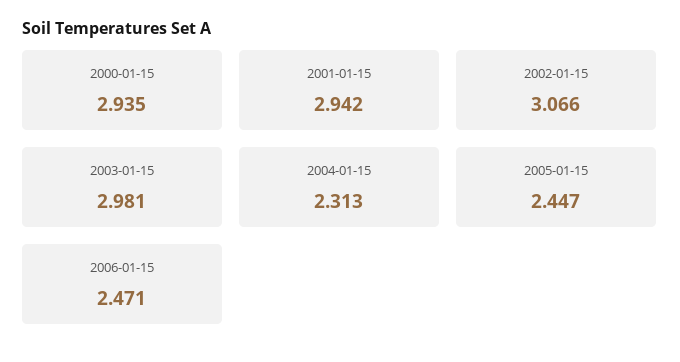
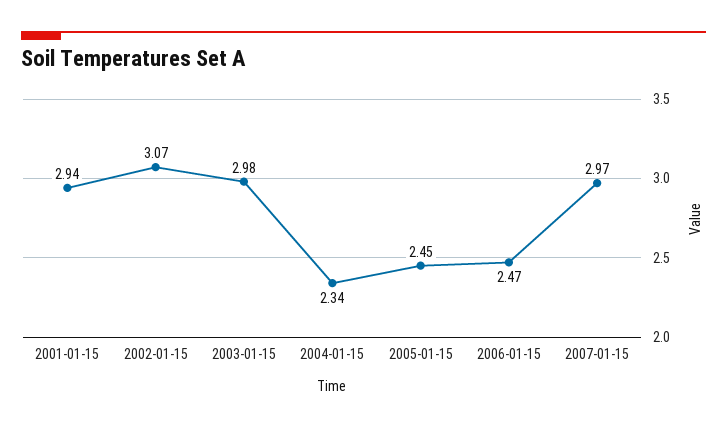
2000-01-15: 2.935 -> none
2004-01-15: 2.313 -> 2.34
2007-01-15: none -> 2.97

